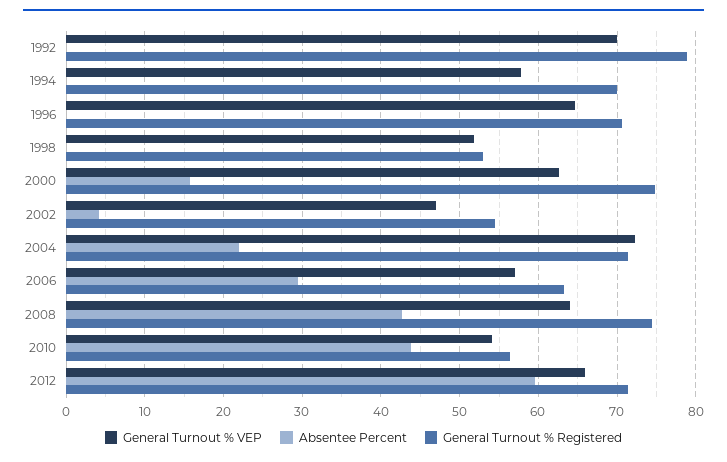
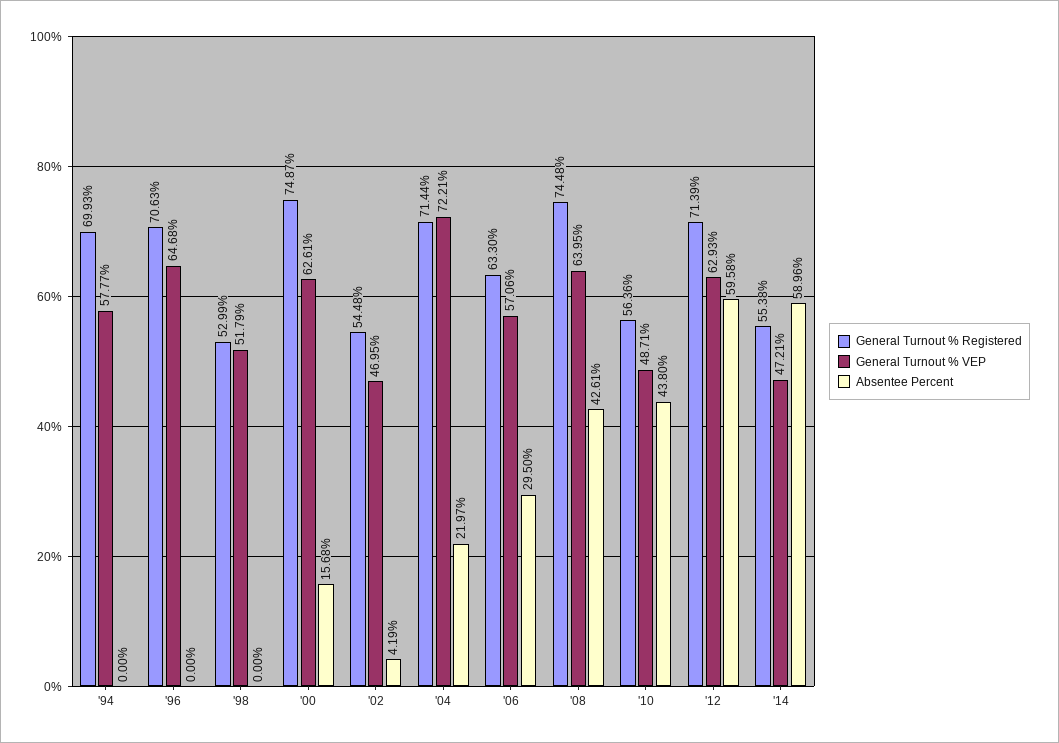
General Turnout % VEP, 1992: 70 -> none
Absentee Percent, 1992: 0 -> none
General Turnout % Registered, 1992: 79 -> none
General Turnout % VEP, 2010: 54 -> 48.71
General Turnout % VEP, 2012: 66 -> 62.93
General Turnout % Registered, '14: none -> 55.38
General Turnout % VEP, '14: none -> 47.21
Absentee Percent, '14: none -> 58.96

